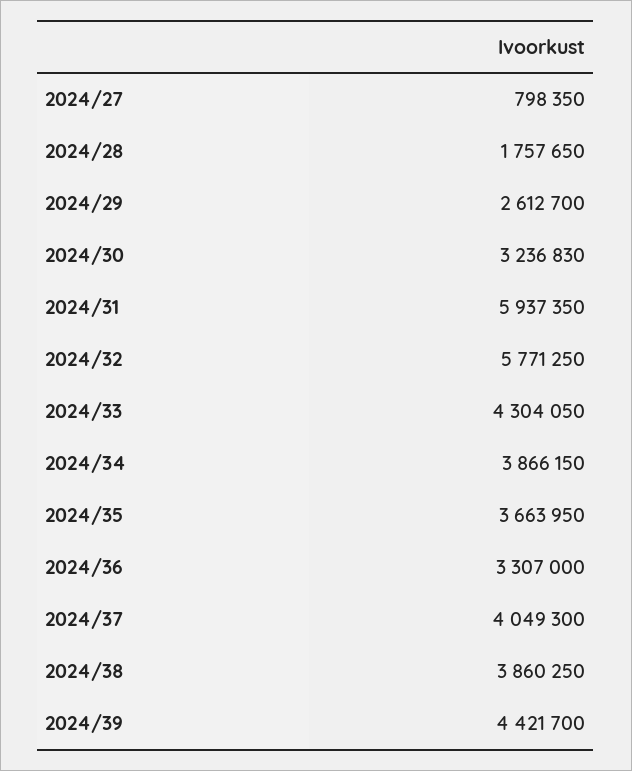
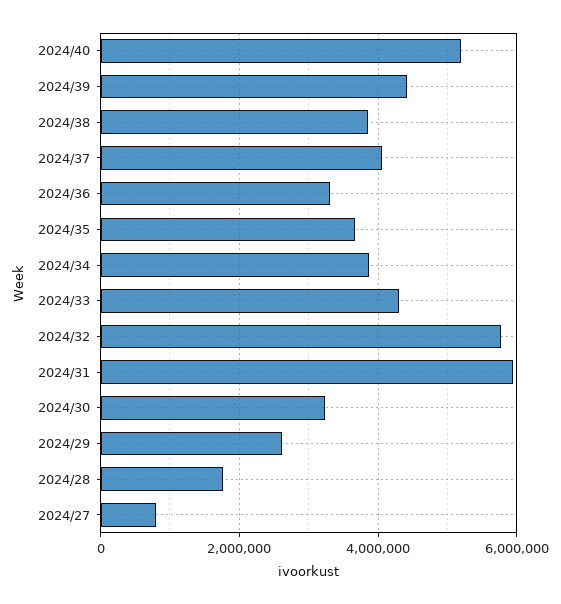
2024/40: none -> 5200000

